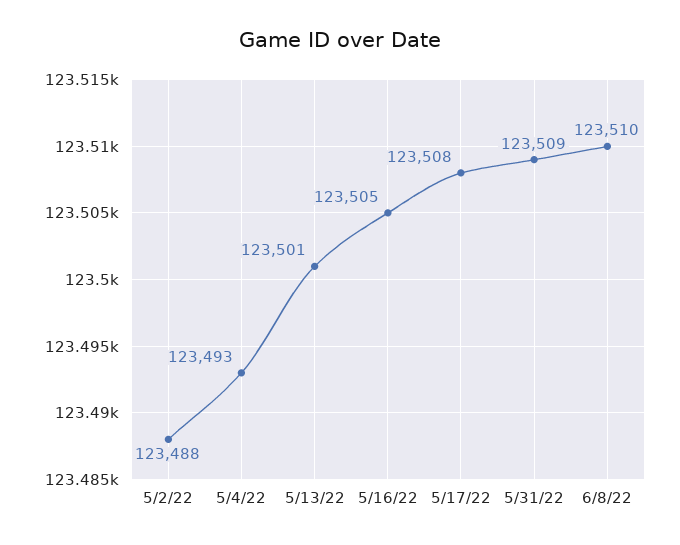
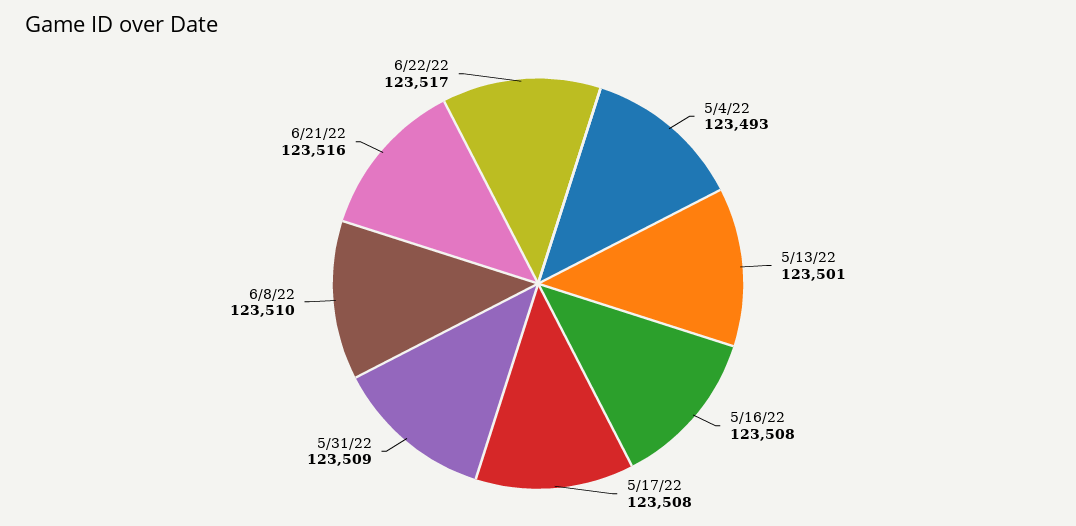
5/2/22: 123488 -> none
5/16/22: 123505 -> 123508
6/21/22: none -> 123516
6/22/22: none -> 123517

